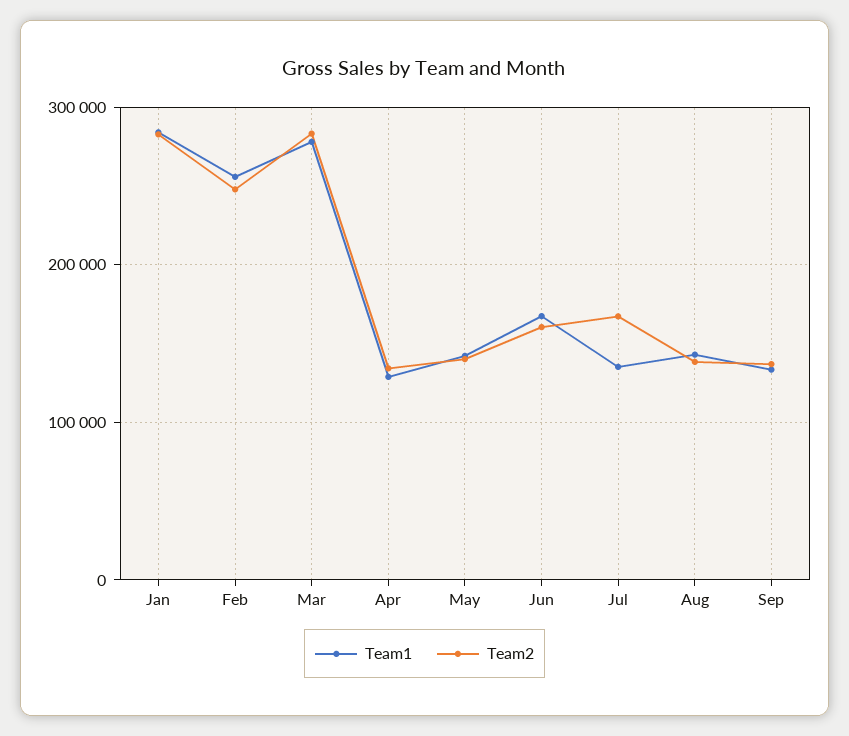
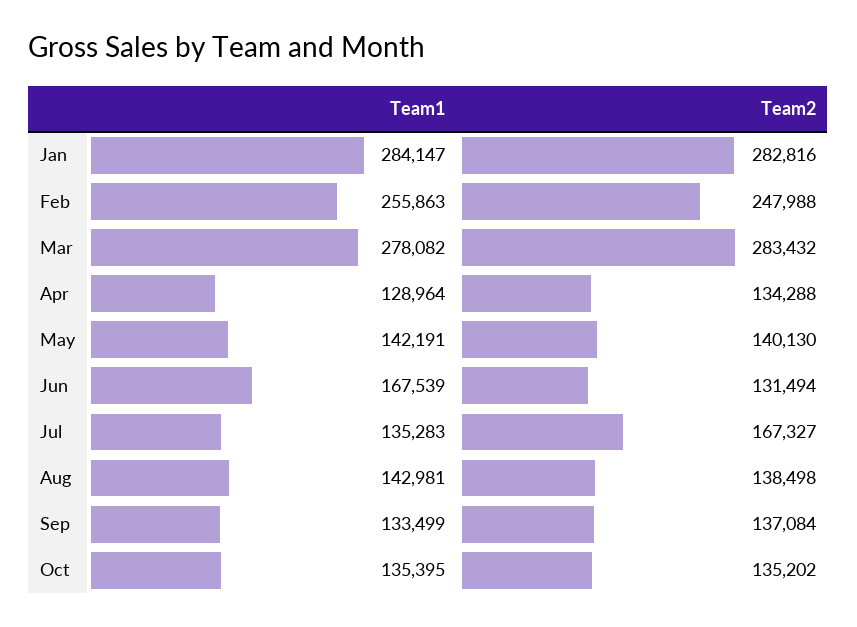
Team2, Jun: 160000 -> 131494
Team1, Oct: none -> 135395
Team2, Oct: none -> 135202

